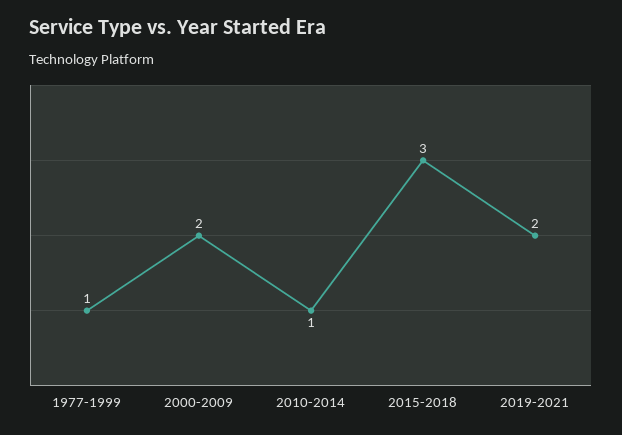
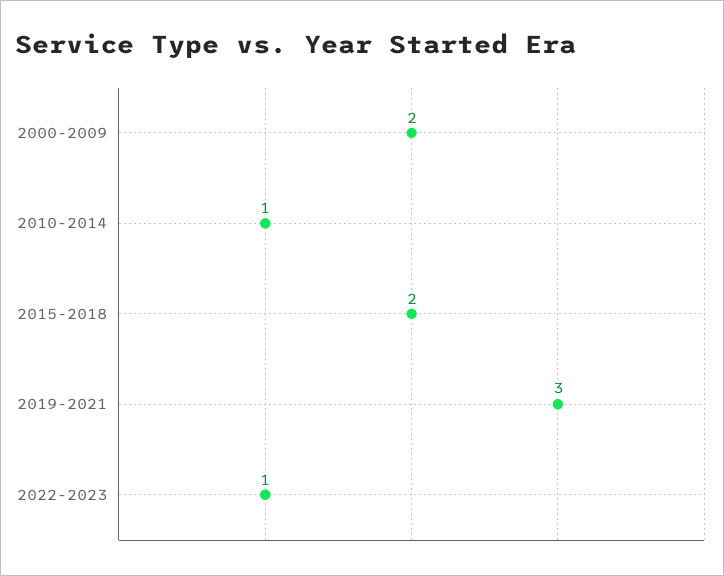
1977-1999: 1 -> none
2015-2018: 3 -> 2
2019-2021: 2 -> 3
2022-2023: none -> 1

